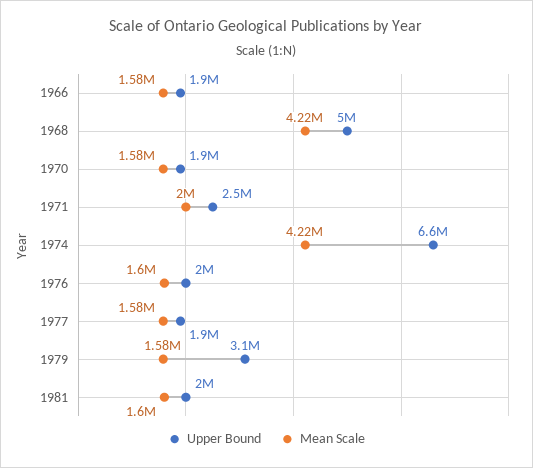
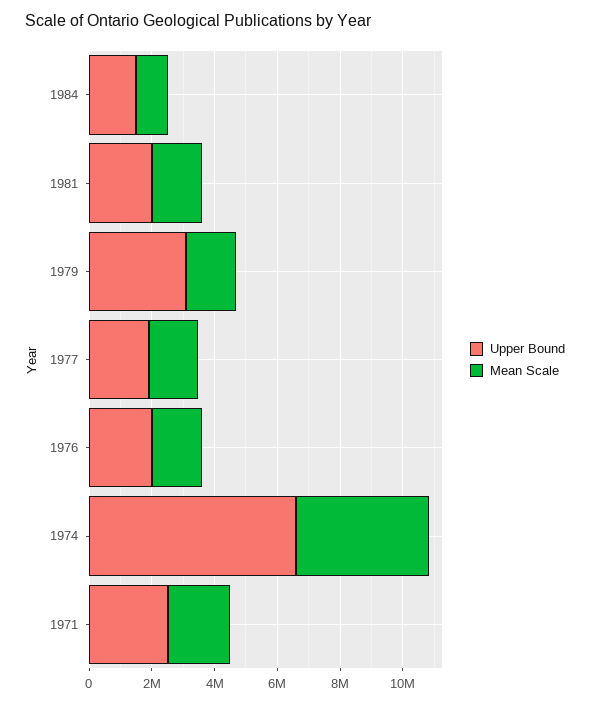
Upper Bound, 1966: 1900000 -> none
Mean Scale, 1966: 1580000 -> none
Upper Bound, 1968: 5000000 -> none
Mean Scale, 1968: 4220000 -> none
Upper Bound, 1970: 1900000 -> none
Mean Scale, 1970: 1580000 -> none
Upper Bound, 1984: none -> 1500000
Mean Scale, 1984: none -> 1000000

